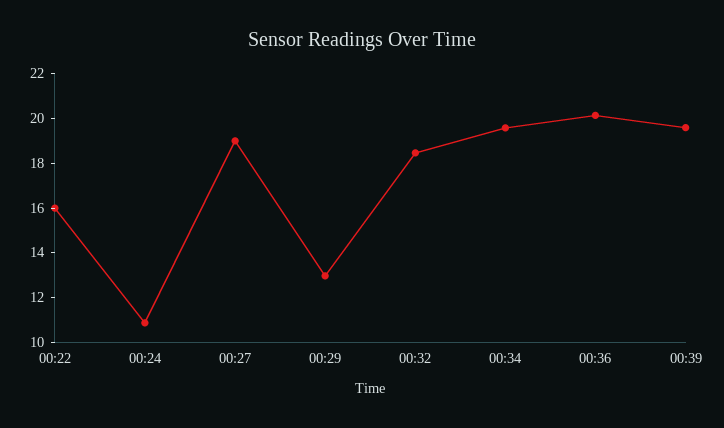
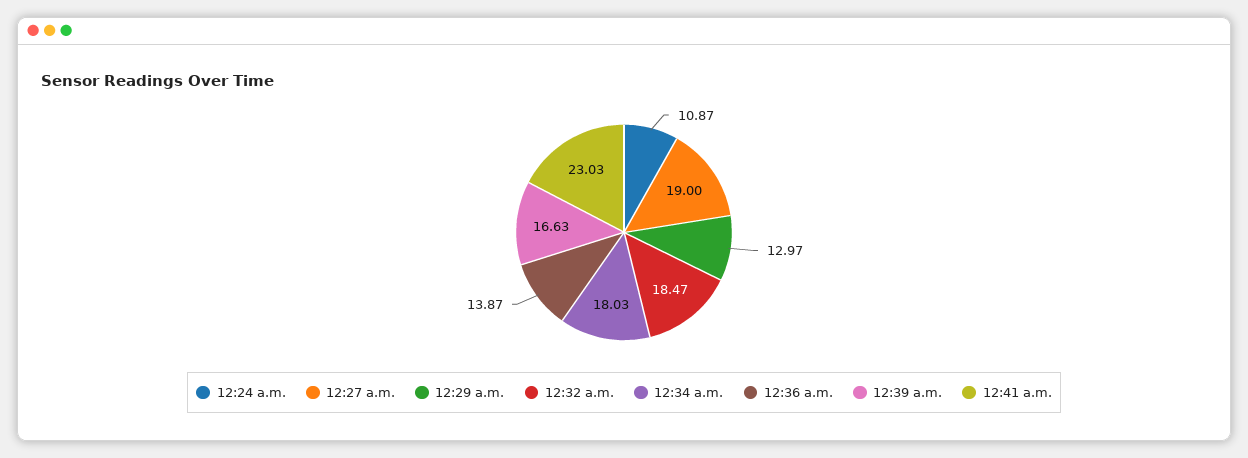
00:22: 16 -> none
00:34: 19.5 -> 18.03
00:36: 20 -> 13.87
00:39: 19.5 -> 16.63
12:41 a.m.: none -> 23.03

